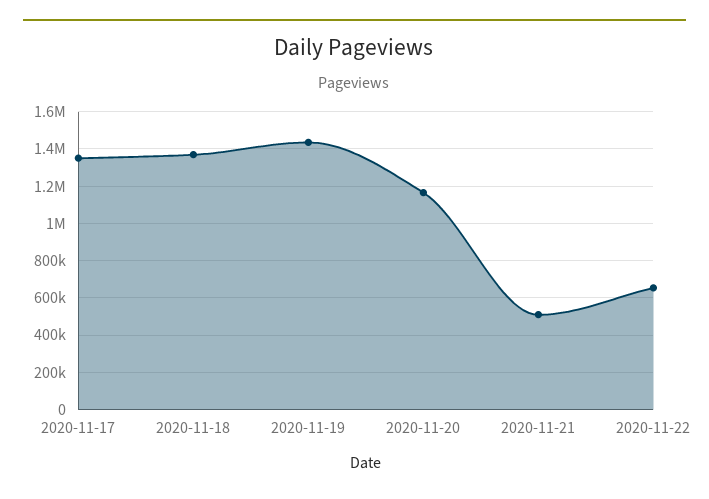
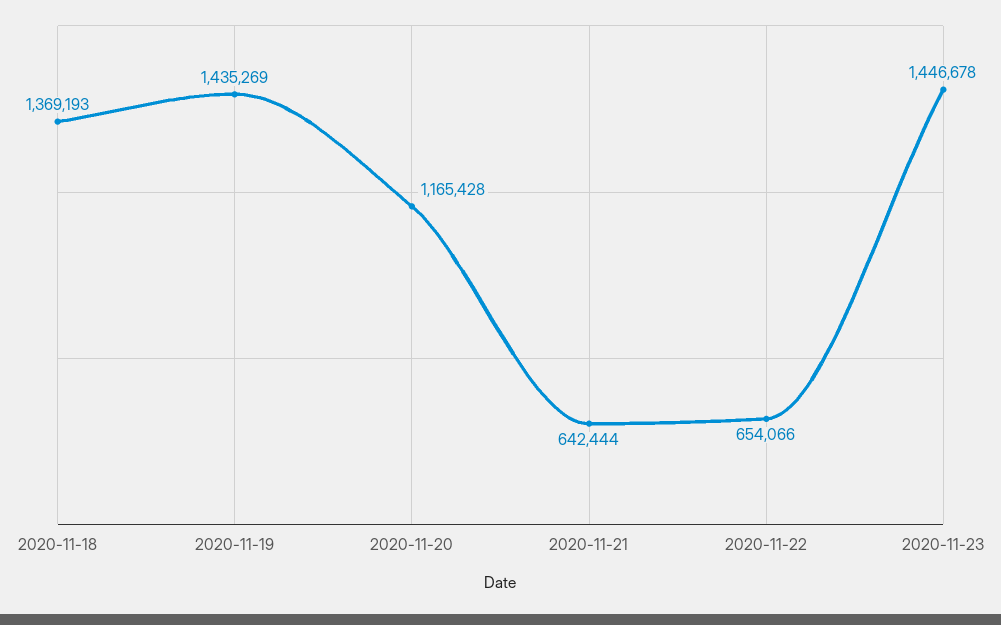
2020-11-17: 1350000 -> none
2020-11-21: 500000 -> 642444
2020-11-23: none -> 1446678

